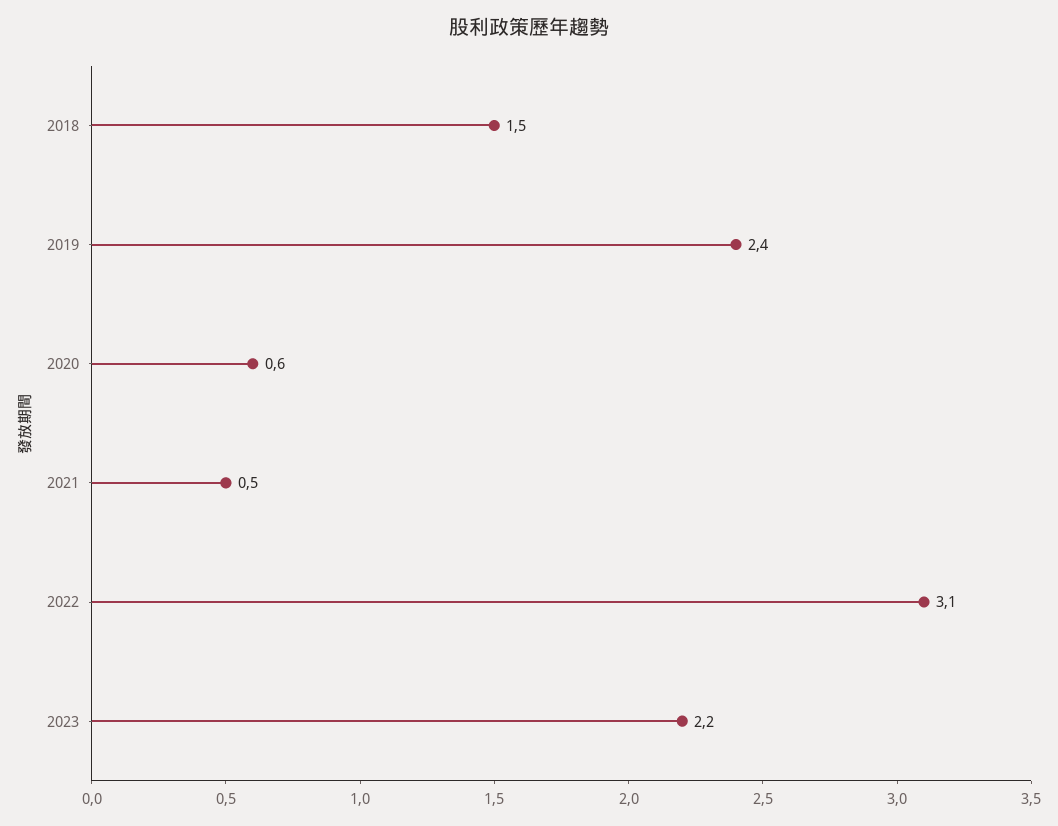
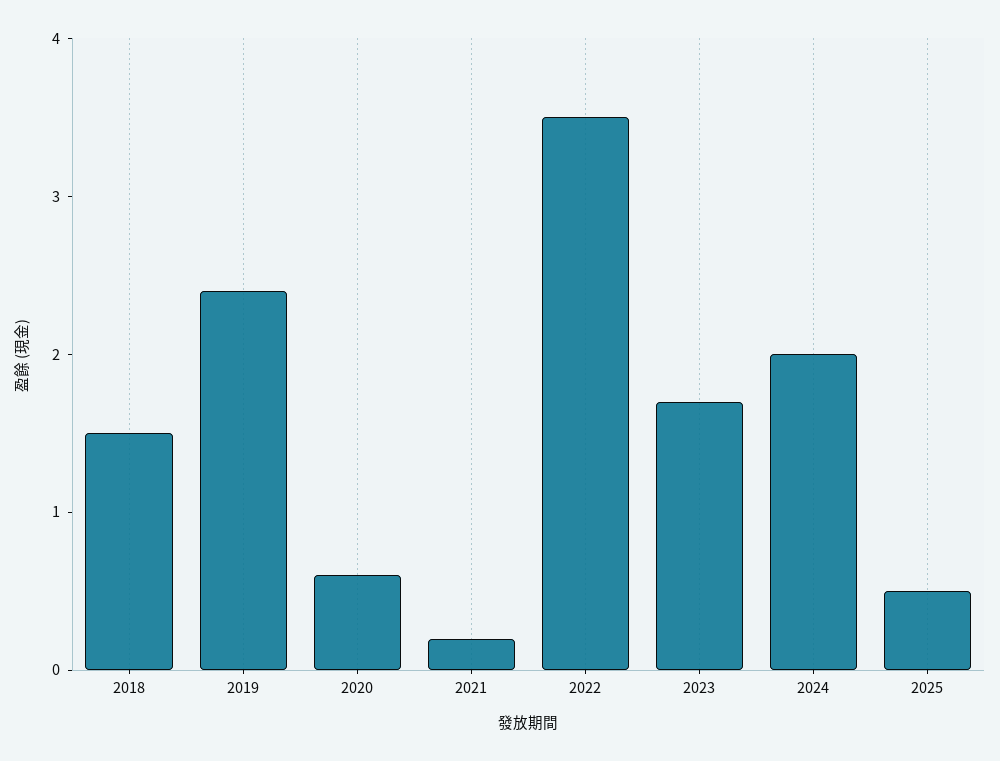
2021: 0.5 -> 0.2
2022: 3.1 -> 3.5
2023: 2.2 -> 1.7
2024: none -> 2
2025: none -> 0.5

